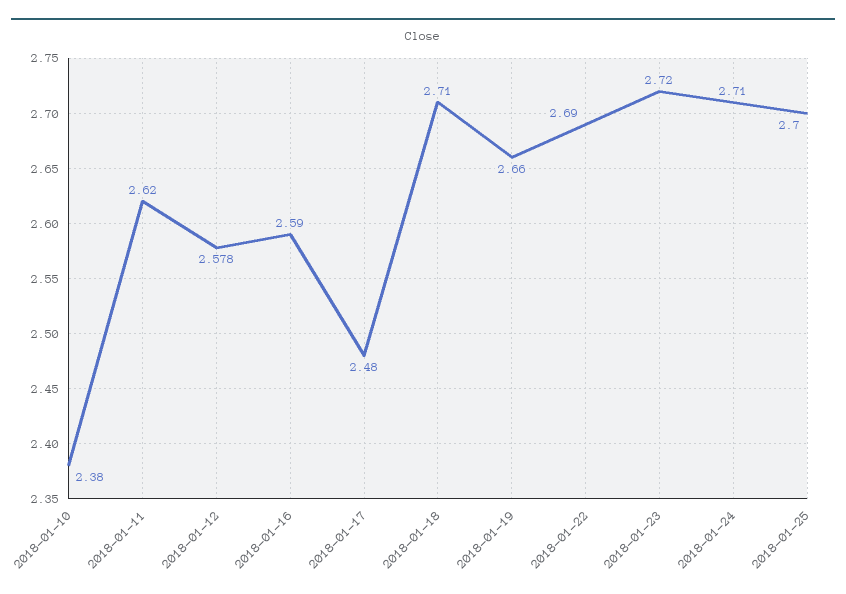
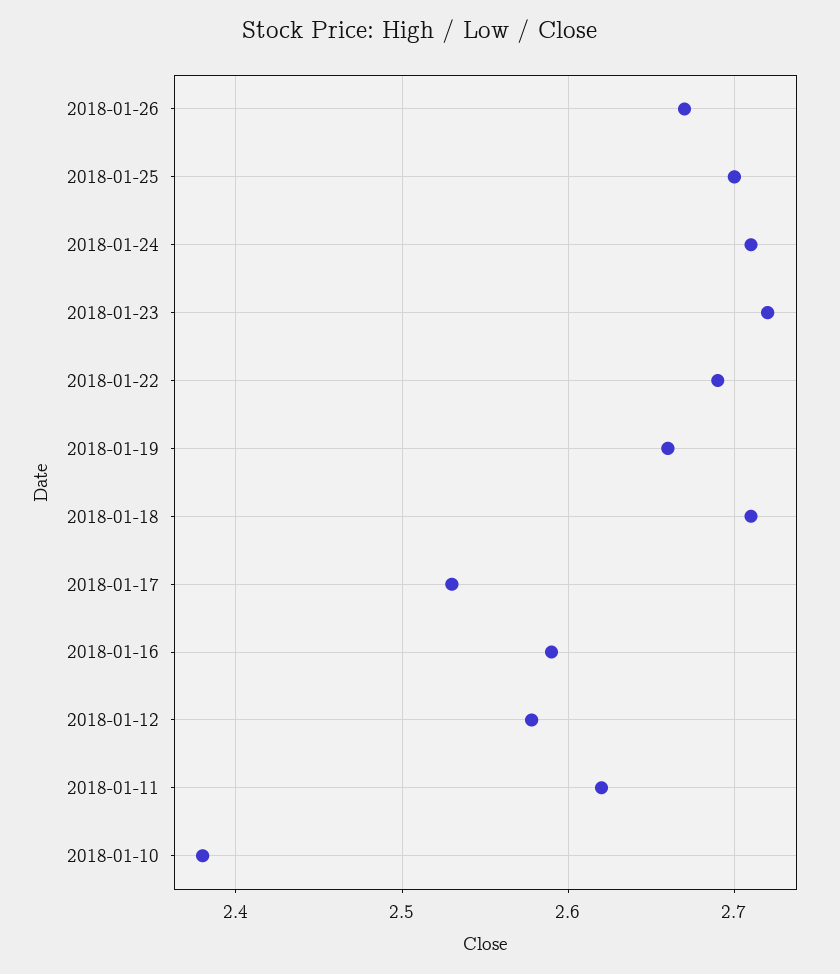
2018-01-17: 2.48 -> 2.53
2018-01-26: none -> 2.67

